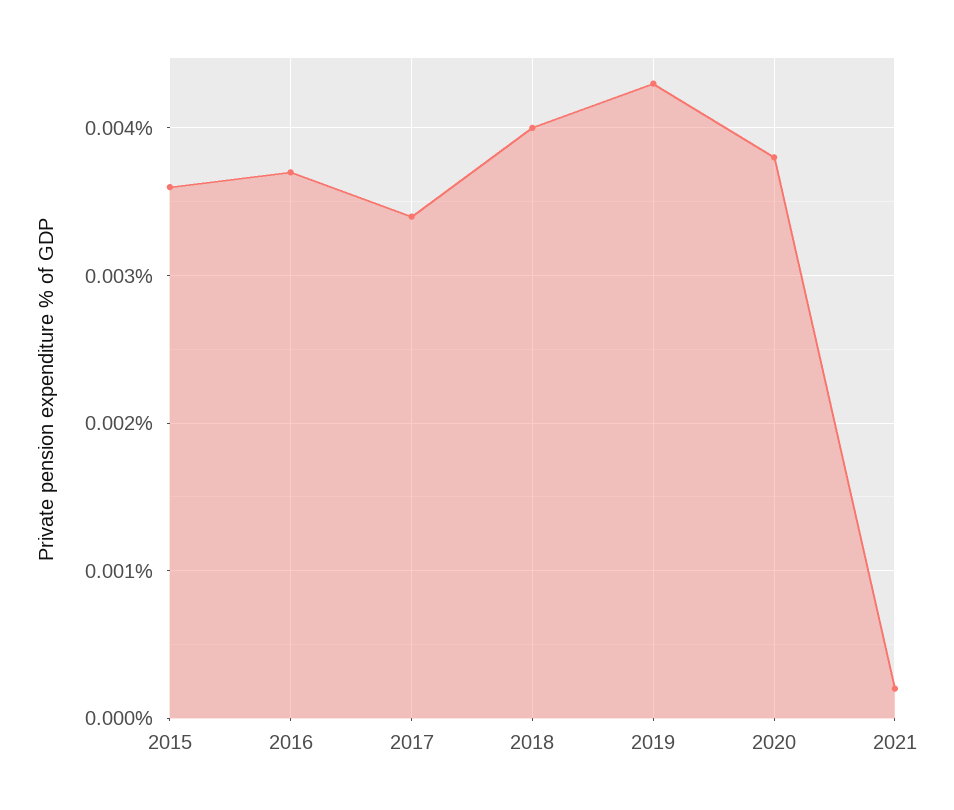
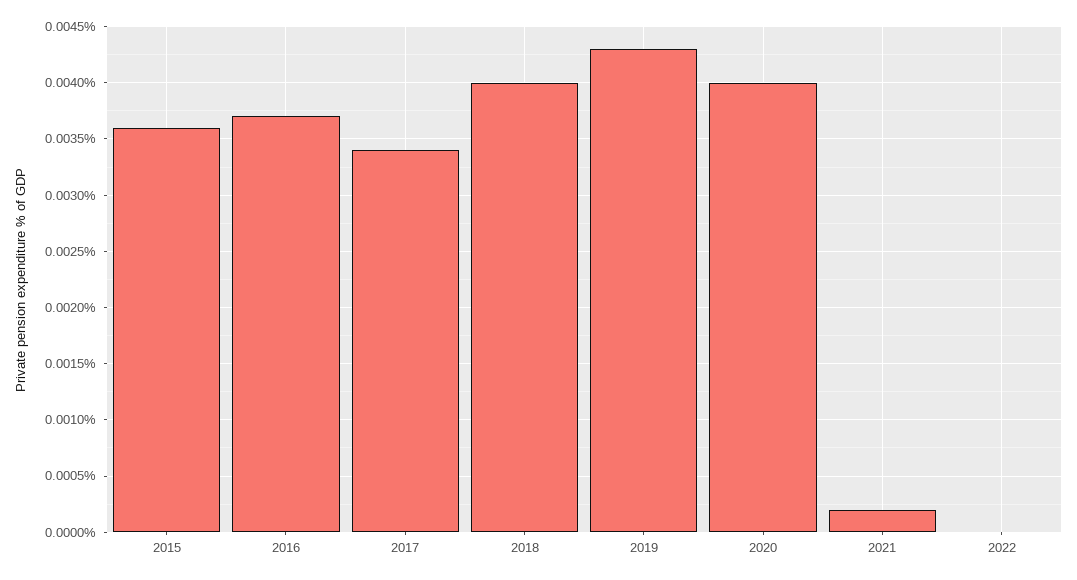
2020: 0.0038 -> 0.004
2022: none -> 0

